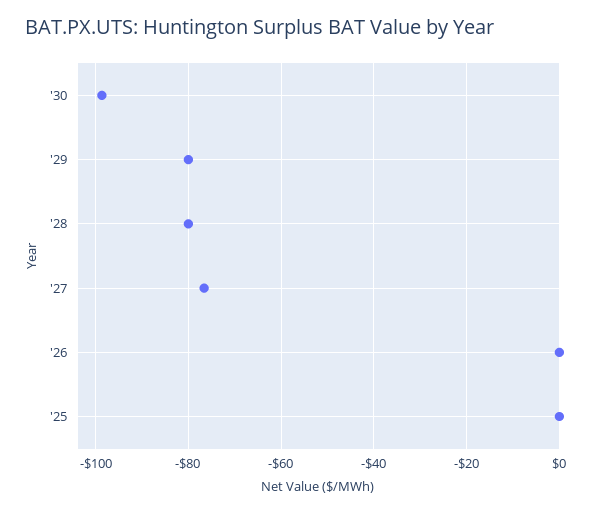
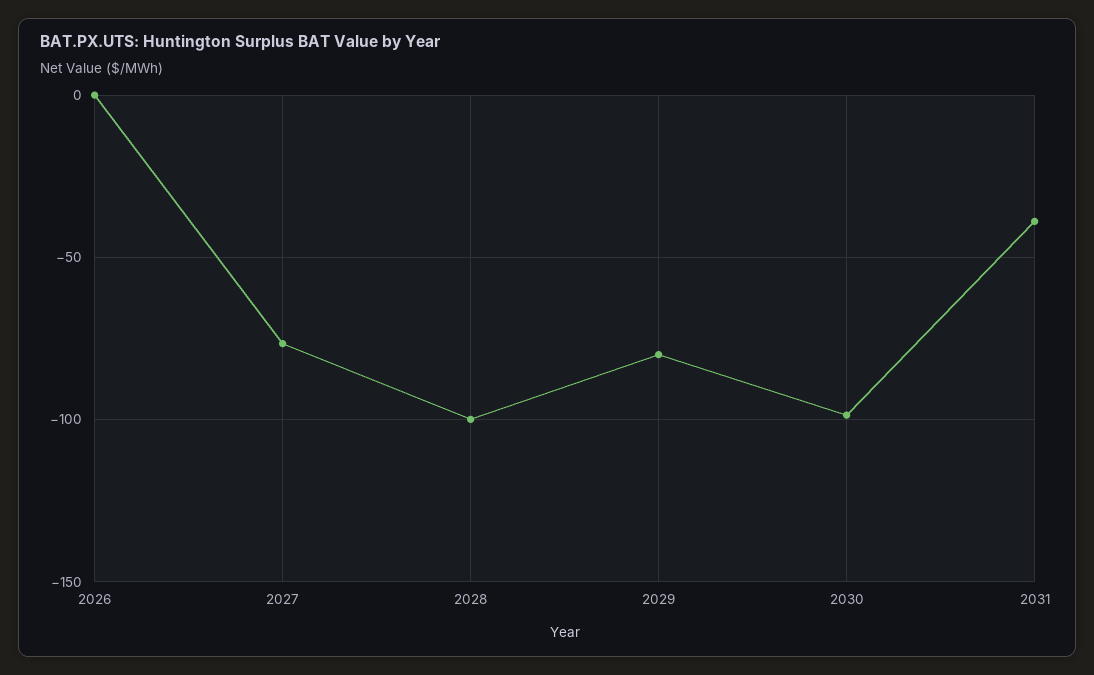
'28: -80 -> -100
'25: 0 -> none
2031: none -> -40

